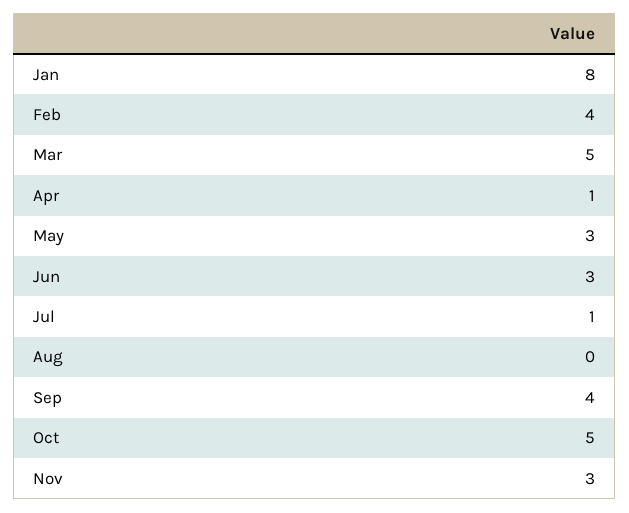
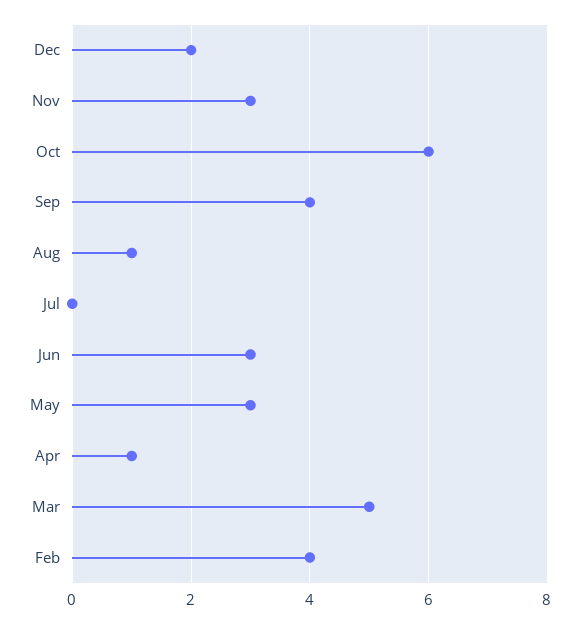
Jan: 8 -> none
Jul: 1 -> 0
Aug: 0 -> 1
Oct: 5 -> 6
Dec: none -> 2

